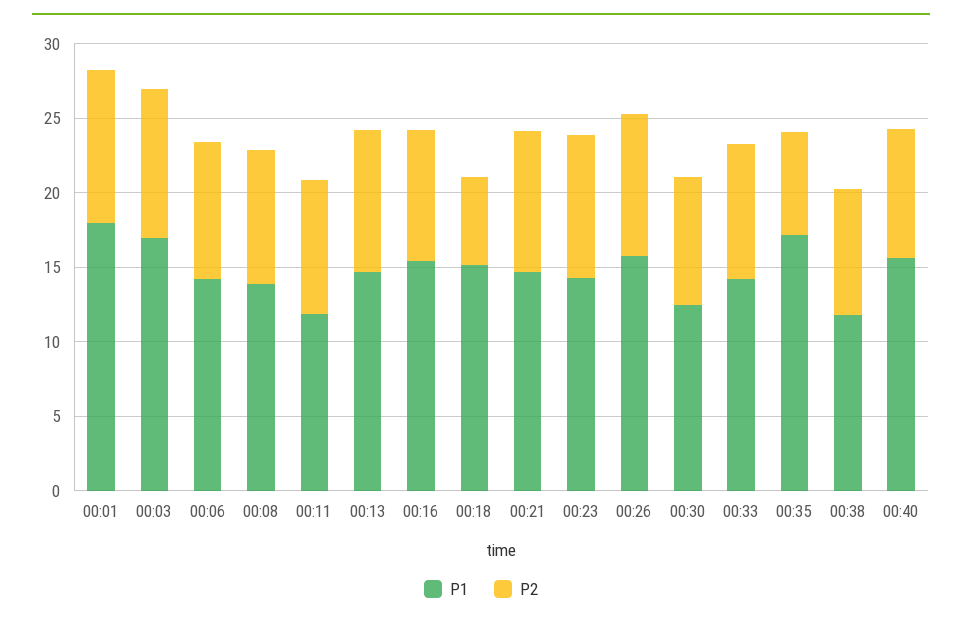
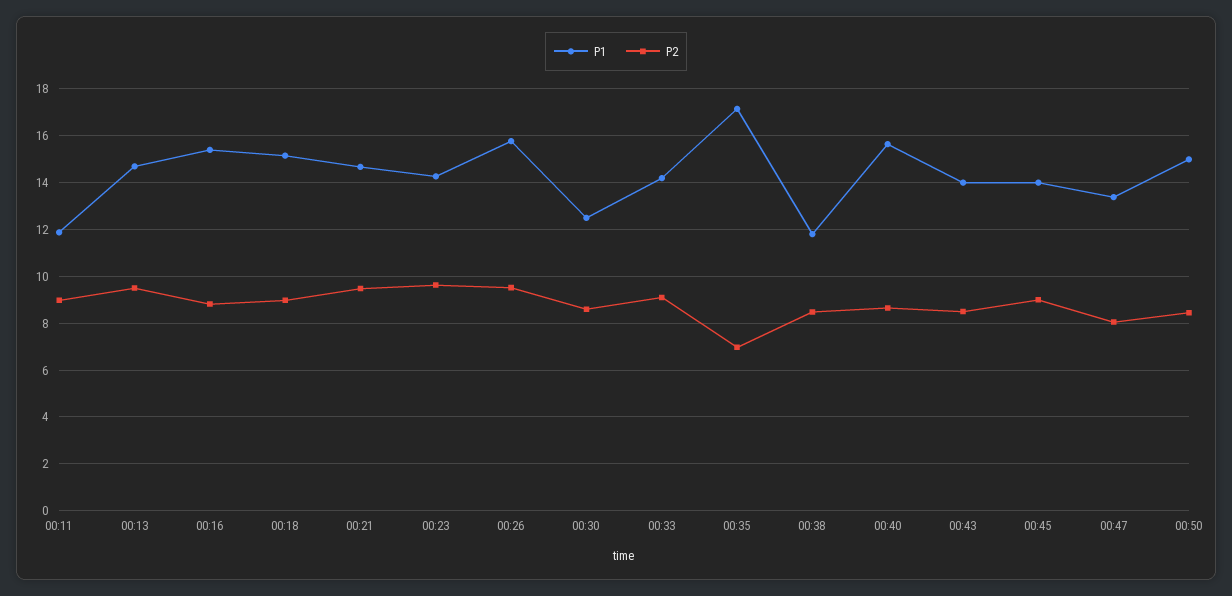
P1, 00:01: 18 -> none
P2, 00:01: 10 -> none
P1, 00:03: 17 -> none
P2, 00:03: 10 -> none
P1, 00:06: 14 -> none
P2, 00:06: 9 -> none
P1, 00:08: 14 -> none
P2, 00:08: 9 -> none
P2, 00:18: 6 -> 9
P1, 00:43: none -> 14
P2, 00:43: none -> 8.5
P1, 00:45: none -> 14
P2, 00:45: none -> 9
P1, 00:47: none -> 13.5
P2, 00:47: none -> 8
P1, 00:50: none -> 15
P2, 00:50: none -> 8.5

